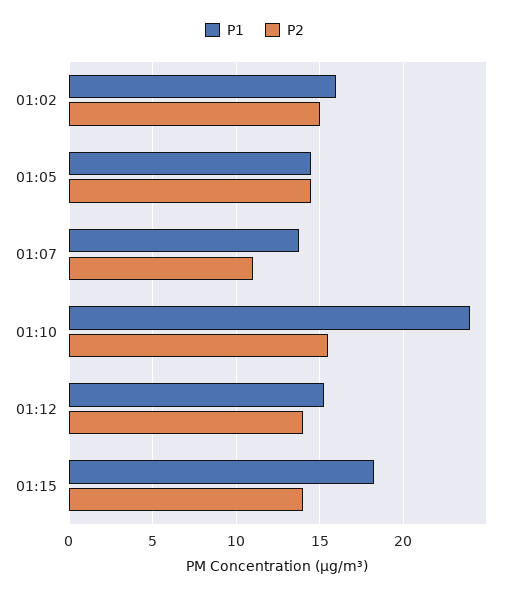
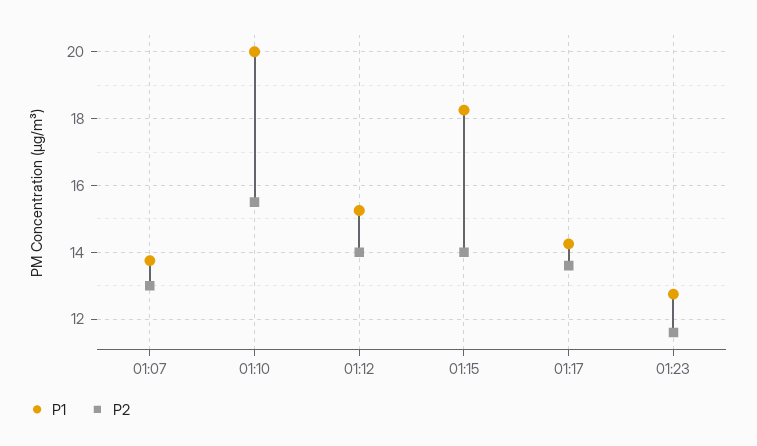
P1, 01:02: 16 -> none
P2, 01:02: 15 -> none
P1, 01:05: 14.5 -> none
P2, 01:05: 14.5 -> none
P2, 01:07: 11 -> 13
P1, 01:10: 24 -> 20
P1, 01:17: none -> 14.2
P2, 01:17: none -> 13.6
P1, 01:23: none -> 12.8
P2, 01:23: none -> 11.6

